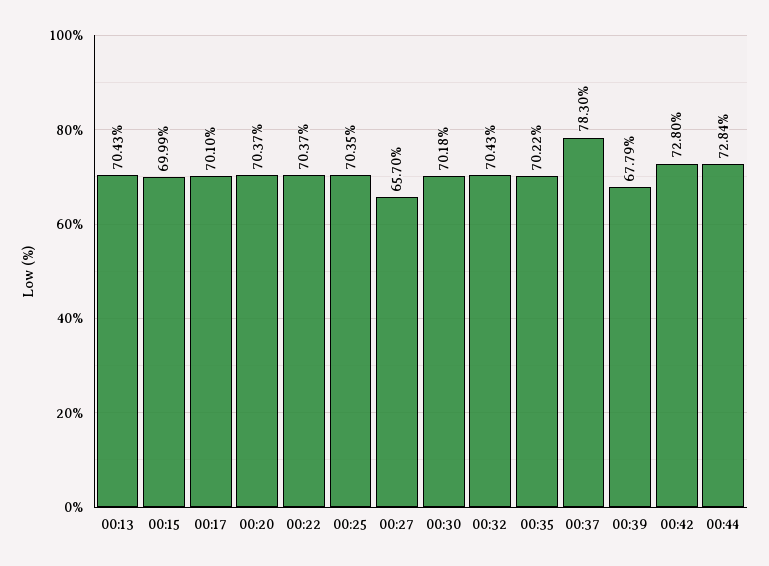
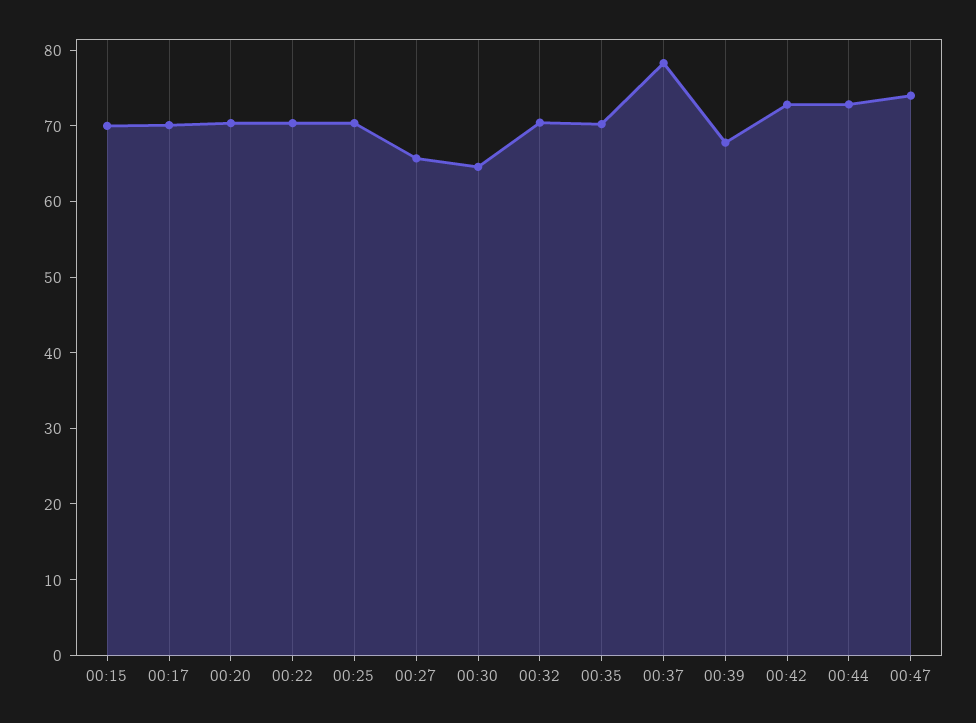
00:13: 70.43 -> none
00:30: 70.18 -> 64
00:47: none -> 74

